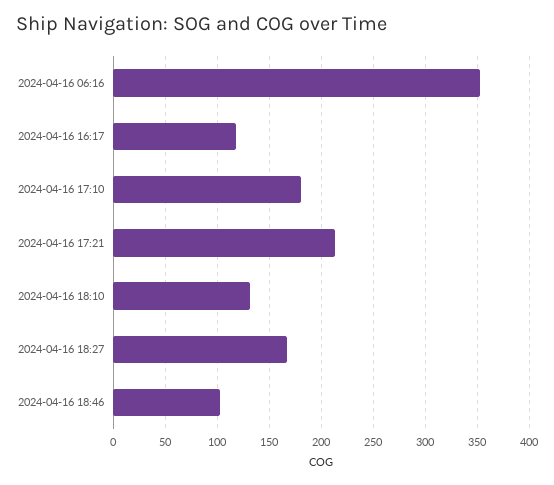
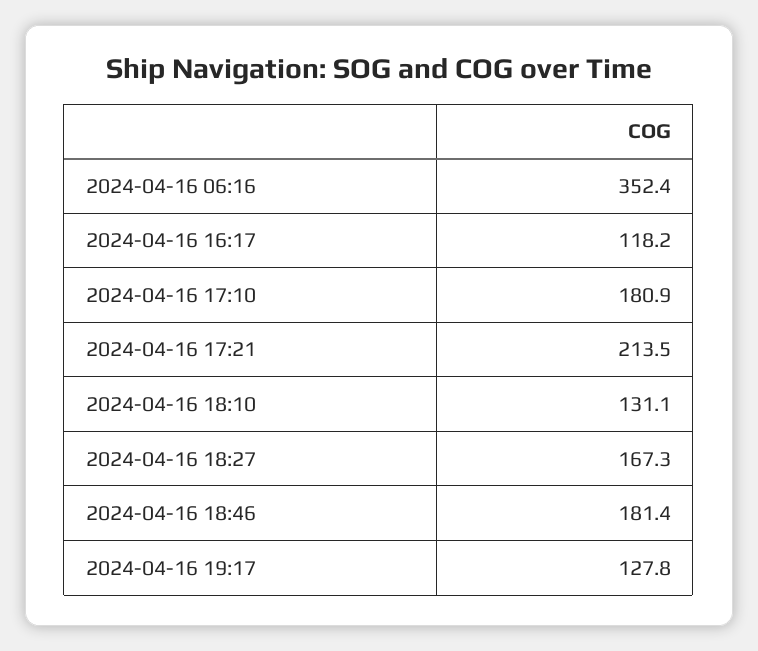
2024-04-16 18:46: 100 -> 181.4
2024-04-16 19:17: none -> 127.8

